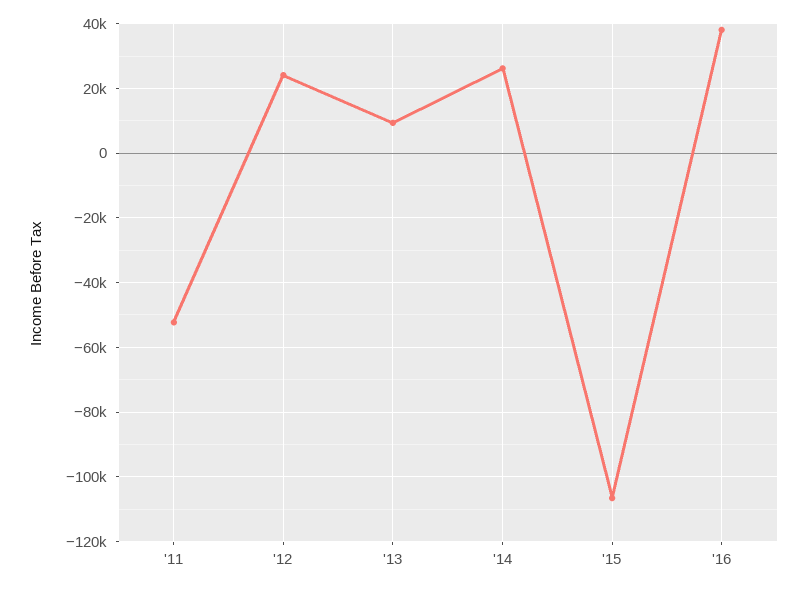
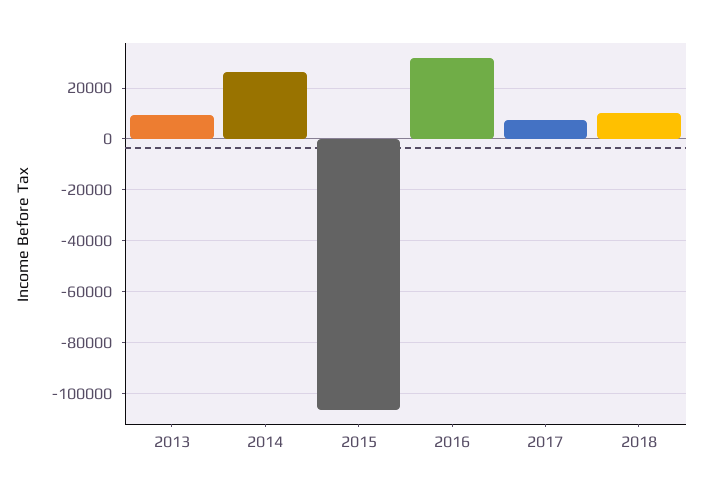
'11: -52000 -> none
'12: 24000 -> none
'16: 38000 -> 32500
2017: none -> 7500
2018: none -> 10000

